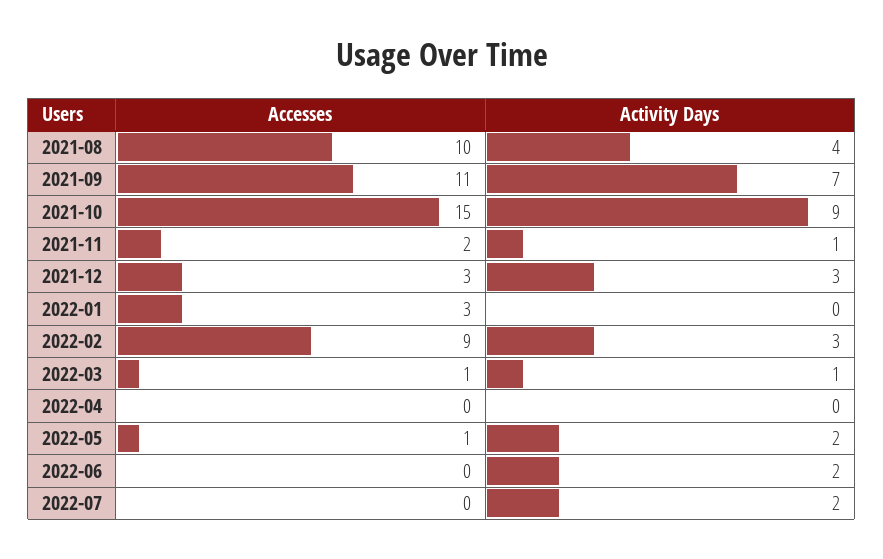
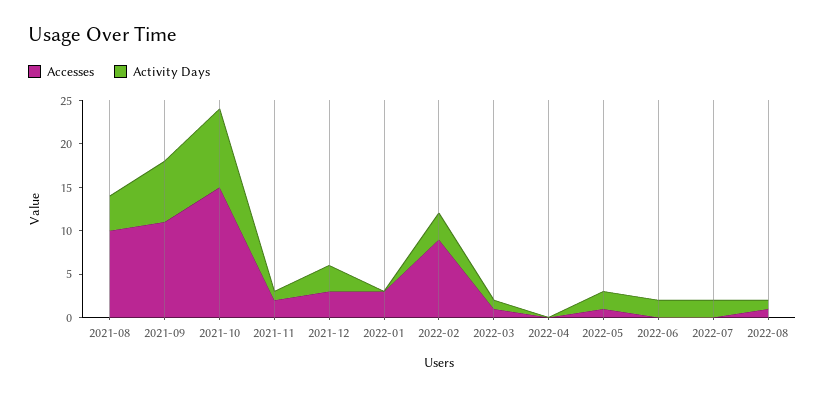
Accesses, 2022-08: none -> 1
Activity Days, 2022-08: none -> 1

